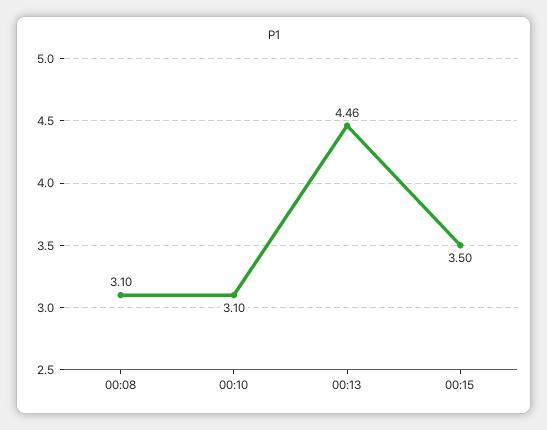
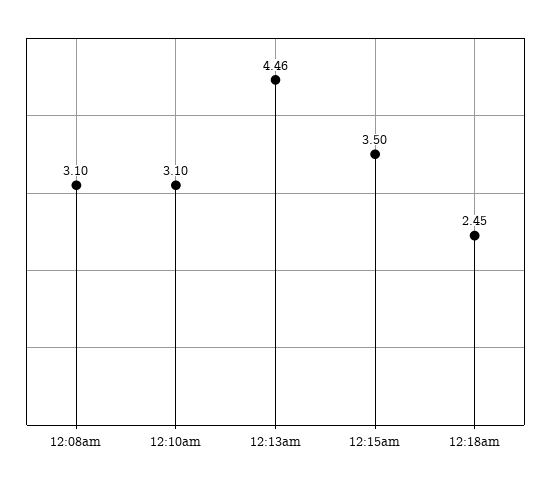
12:18am: none -> 2.45

